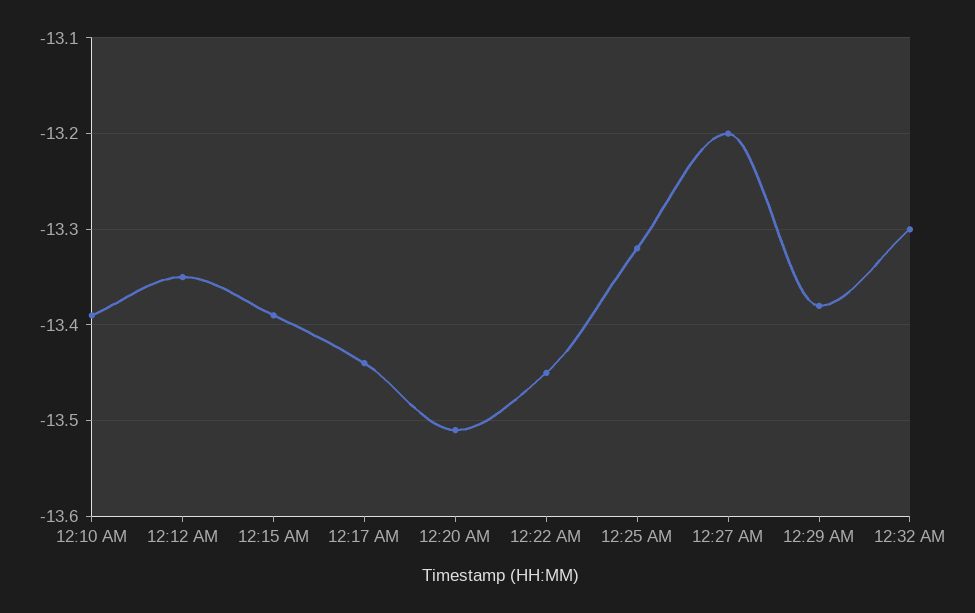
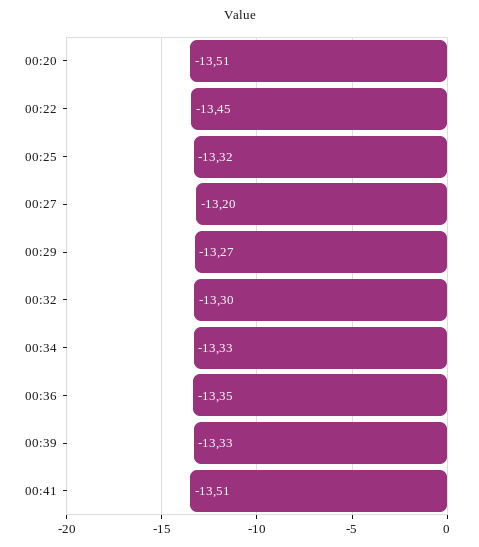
12:10 AM: -13.39 -> none
12:12 AM: -13.35 -> none
12:15 AM: -13.39 -> none
12:17 AM: -13.44 -> none
12:29 AM: -13.38 -> -13.27
00:34: none -> -13.33
00:36: none -> -13.35
00:39: none -> -13.33
00:41: none -> -13.51

